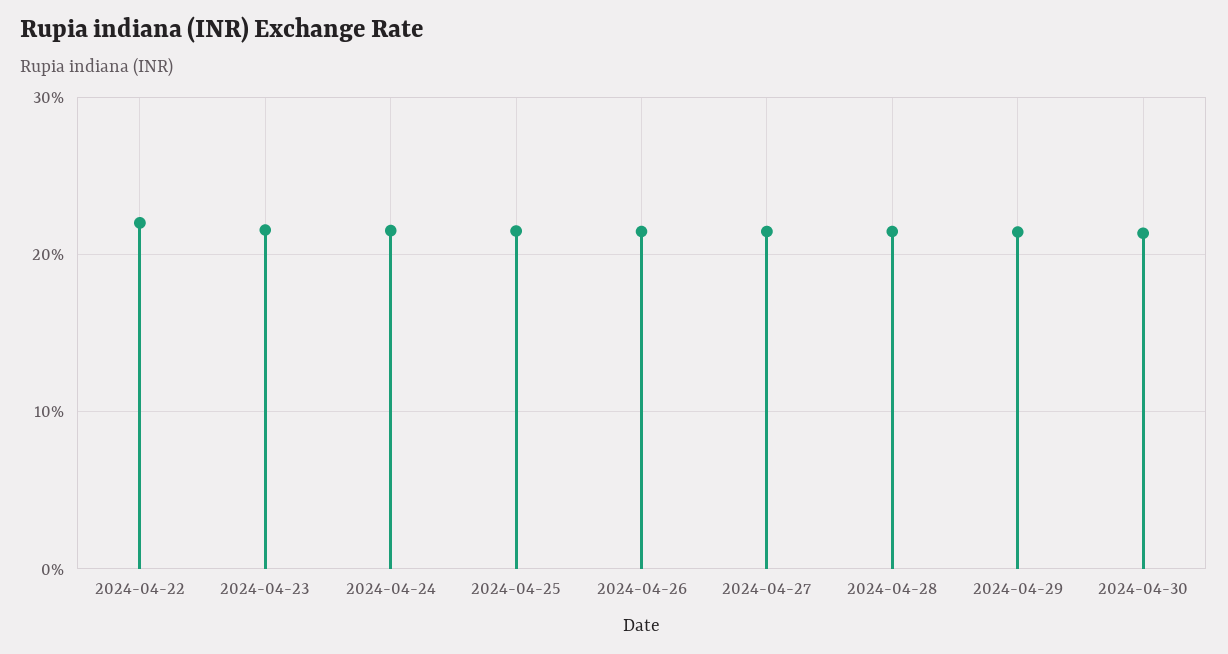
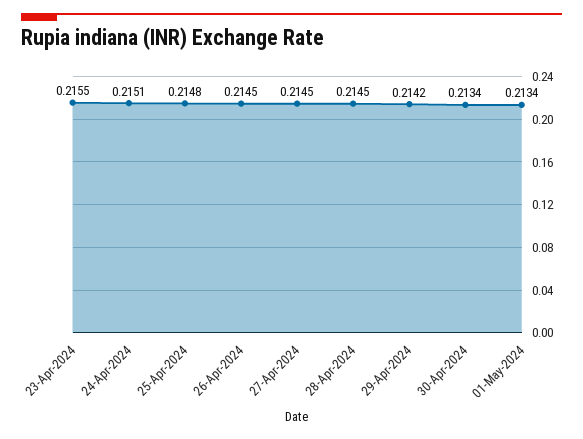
2024-04-22: 0.22 -> none
01-May-2024: none -> 0.2134

